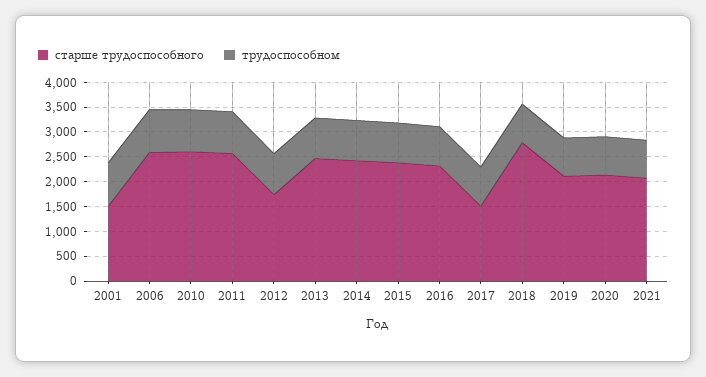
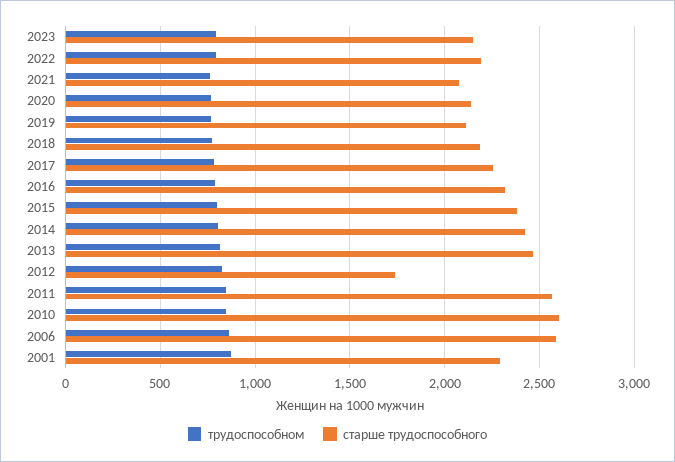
старше трудоспособного, 2001: 1500 -> 2300
старше трудоспособного, 2017: 1500 -> 2250
старше трудоспособного, 2018: 2750 -> 2200
трудоспособном, 2023: none -> 800
старше трудоспособного, 2023: none -> 2150
трудоспособном, 2022: none -> 800
старше трудоспособного, 2022: none -> 2200

